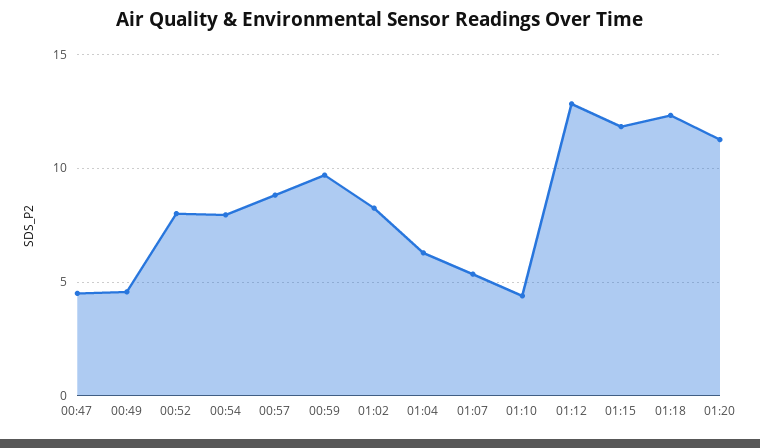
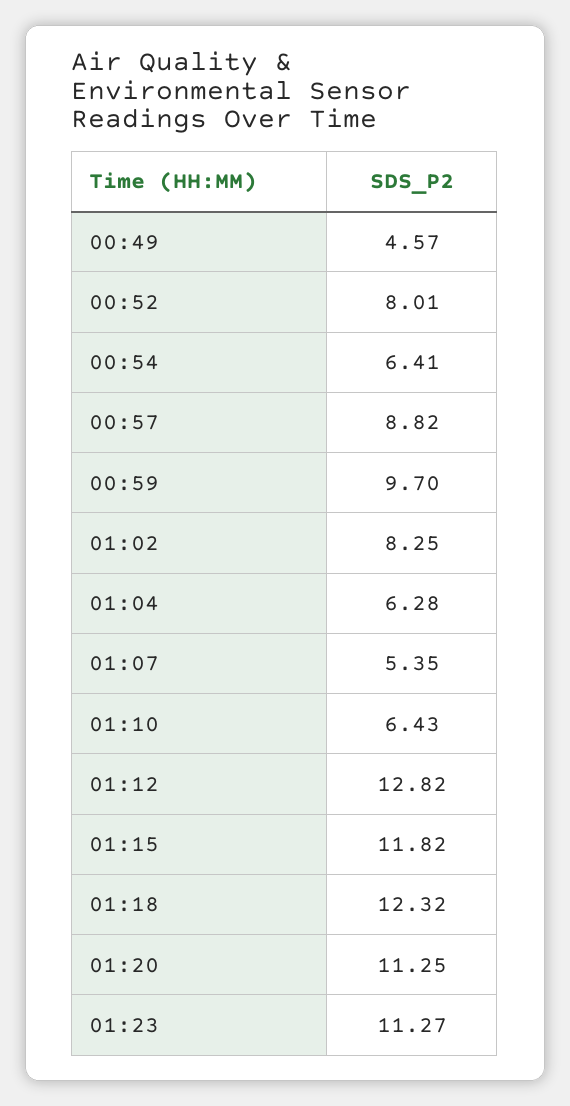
00:47: 4.5 -> none
00:54: 8 -> 6.41
01:10: 4.5 -> 6.43
01:23: none -> 11.27

